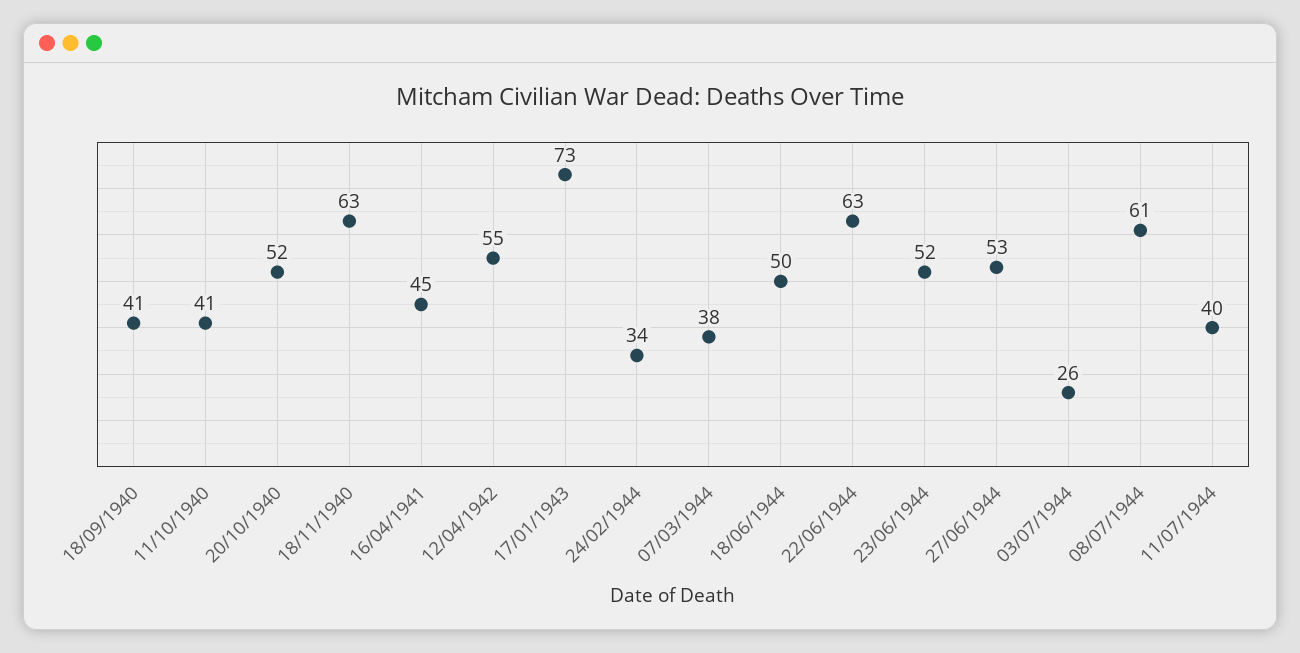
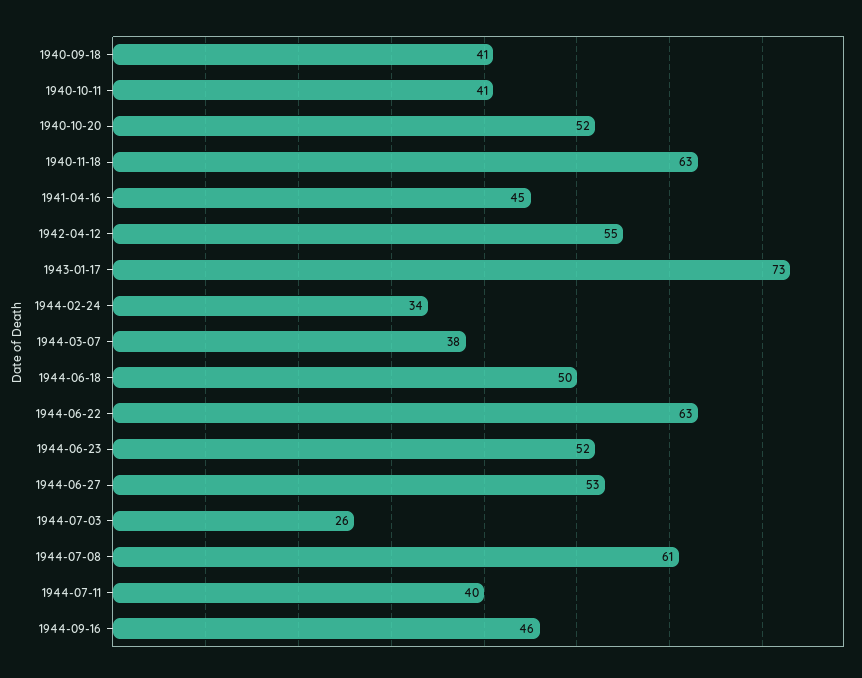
1944-09-16: none -> 46

